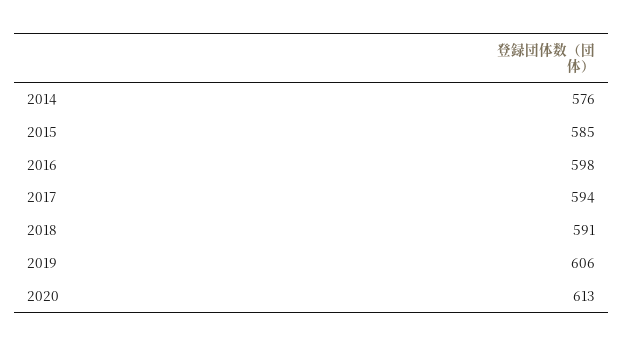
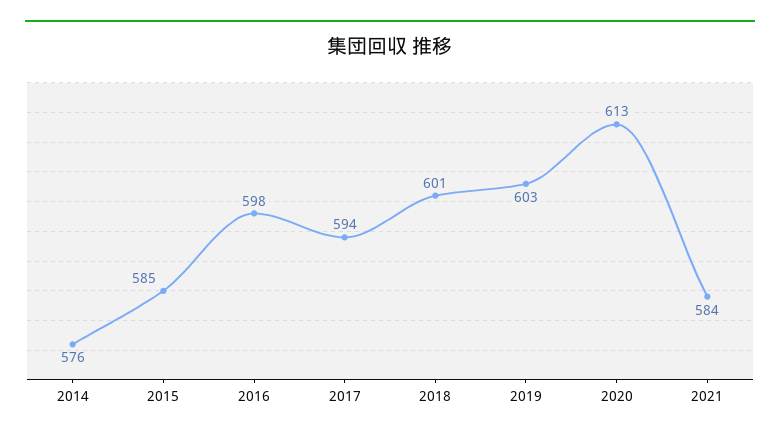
2018: 591 -> 601
2019: 606 -> 603
2021: none -> 584

